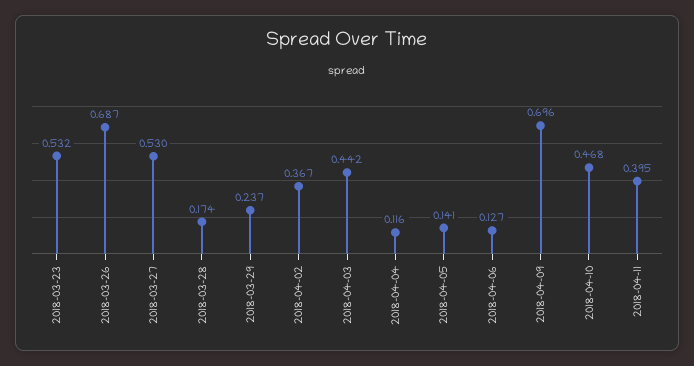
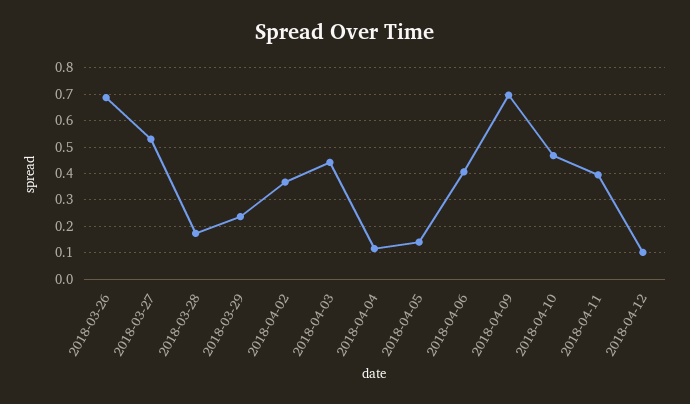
2018-03-23: 0.532 -> none
2018-04-06: 0.127 -> 0.4
2018-04-12: none -> 0.1

